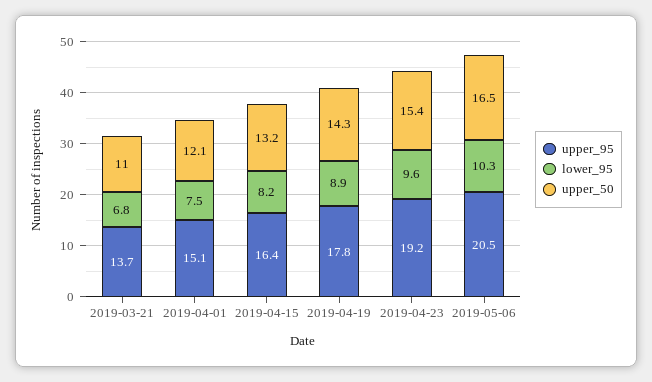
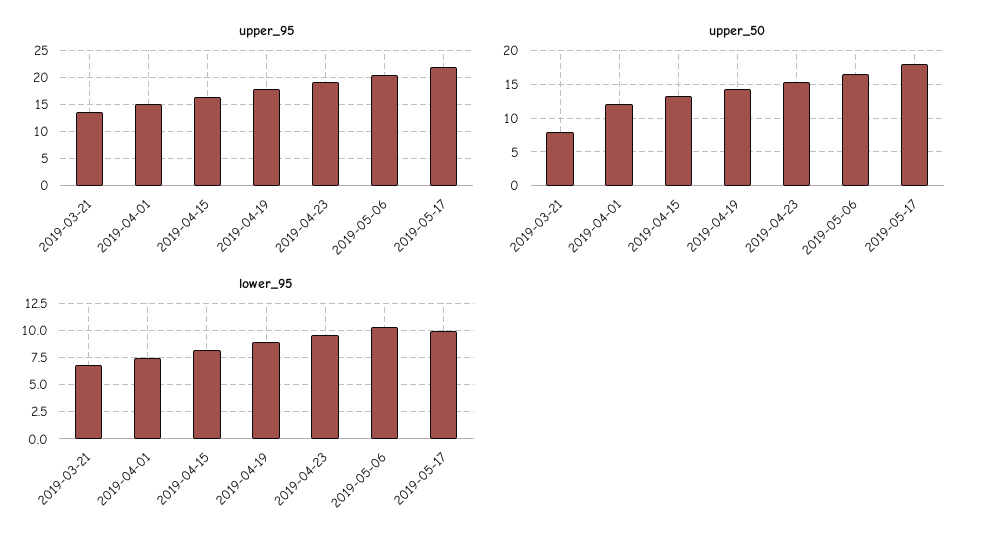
upper_50, 2019-03-21: 11 -> 8
upper_95, 2019-05-17: none -> 22.5
upper_50, 2019-05-17: none -> 18
lower_95, 2019-05-17: none -> 10

